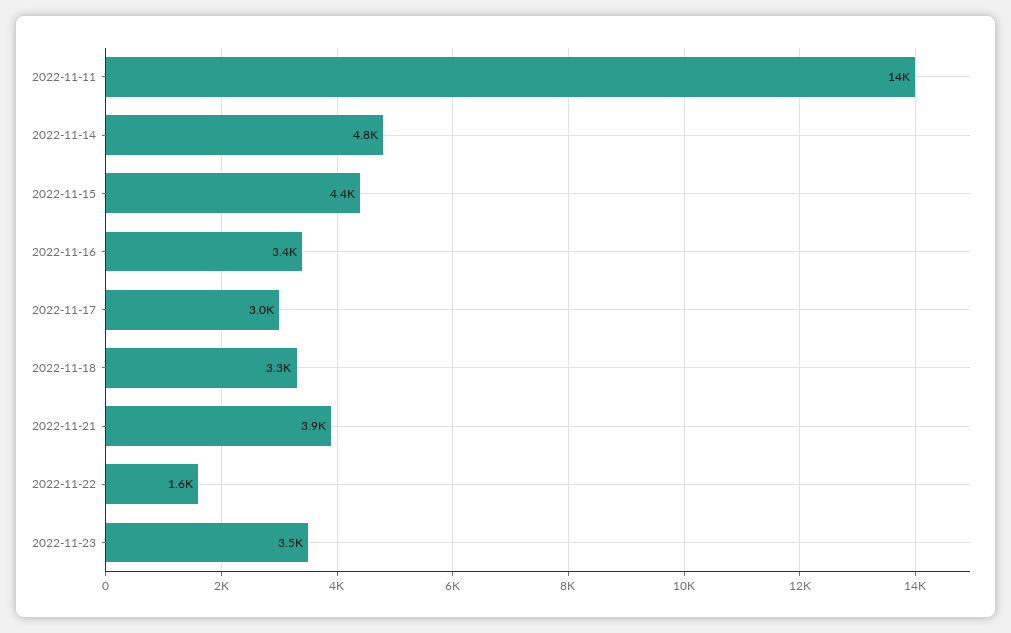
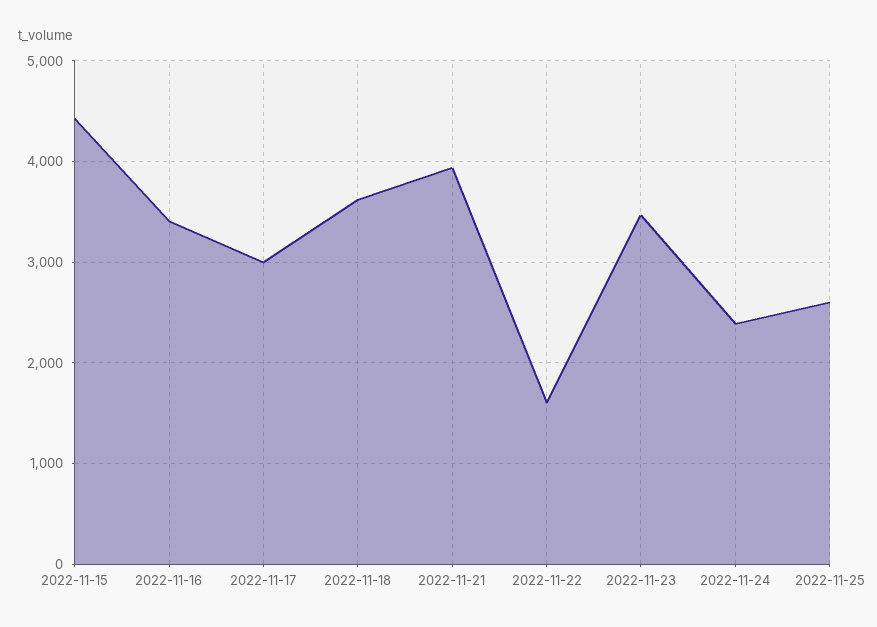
2022-11-11: 14000 -> none
2022-11-14: 4800 -> none
2022-11-18: 3300 -> 3600
2022-11-24: none -> 2400
2022-11-25: none -> 2600

